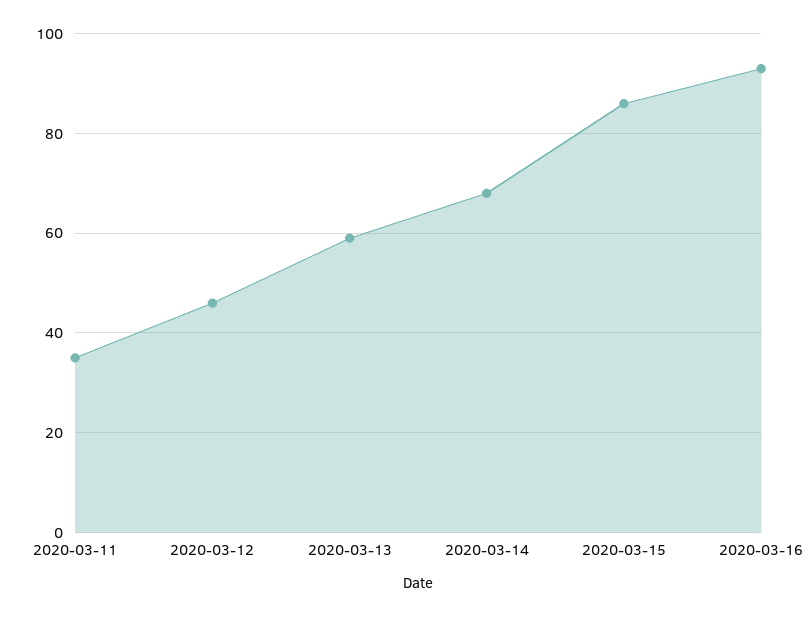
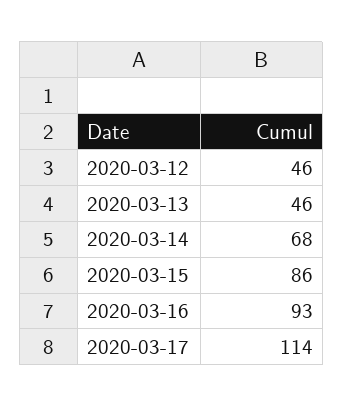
2020-03-11: 35 -> none
2020-03-13: 60 -> 46
2020-03-17: none -> 114

